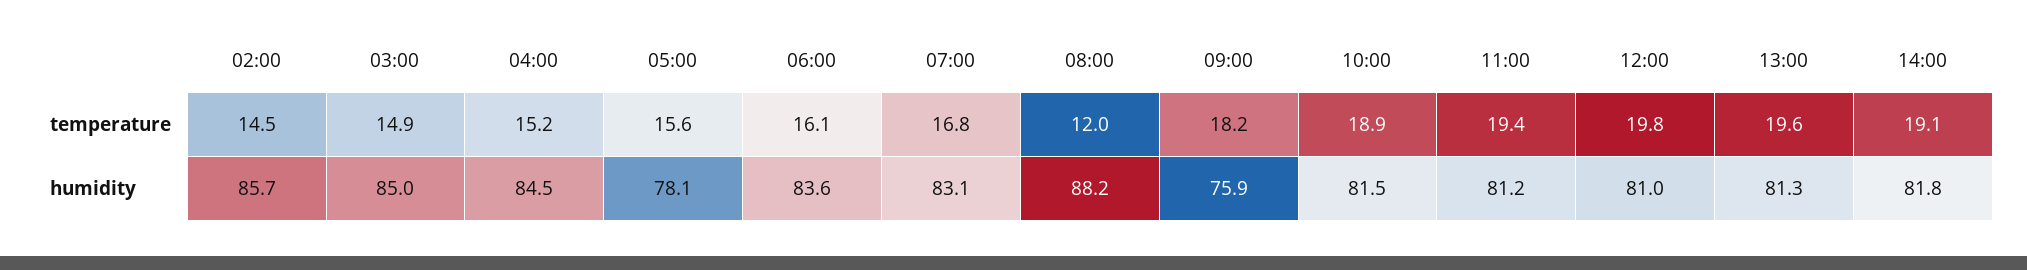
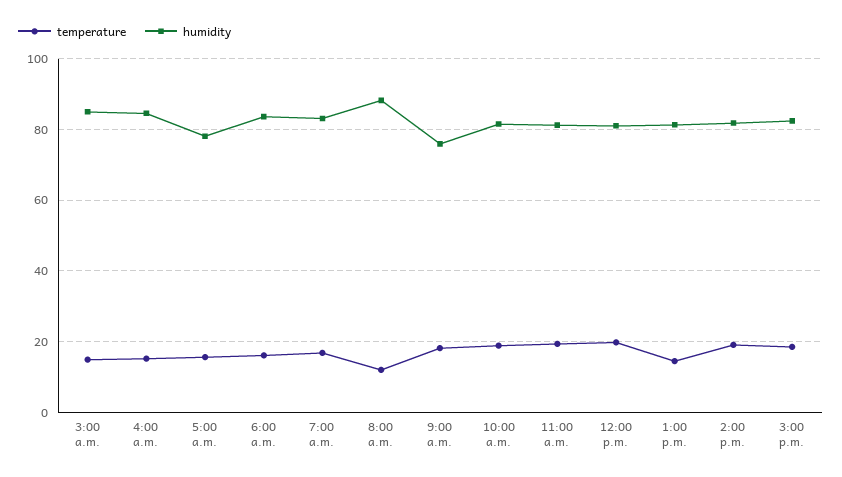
temperature, 02:00: 14.5 -> none
temperature, 13:00: 19.6 -> 14
humidity, 02:00: 85.7 -> none
temperature, 3:00 p.m.: none -> 18
humidity, 3:00 p.m.: none -> 82

